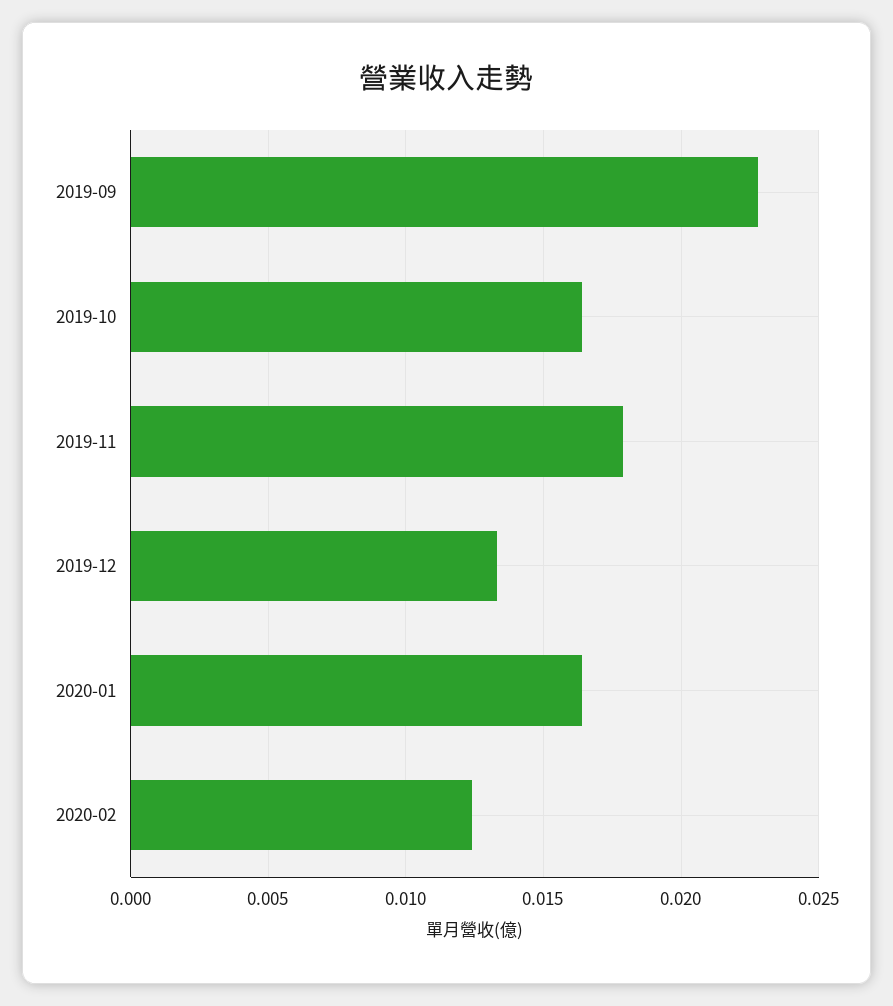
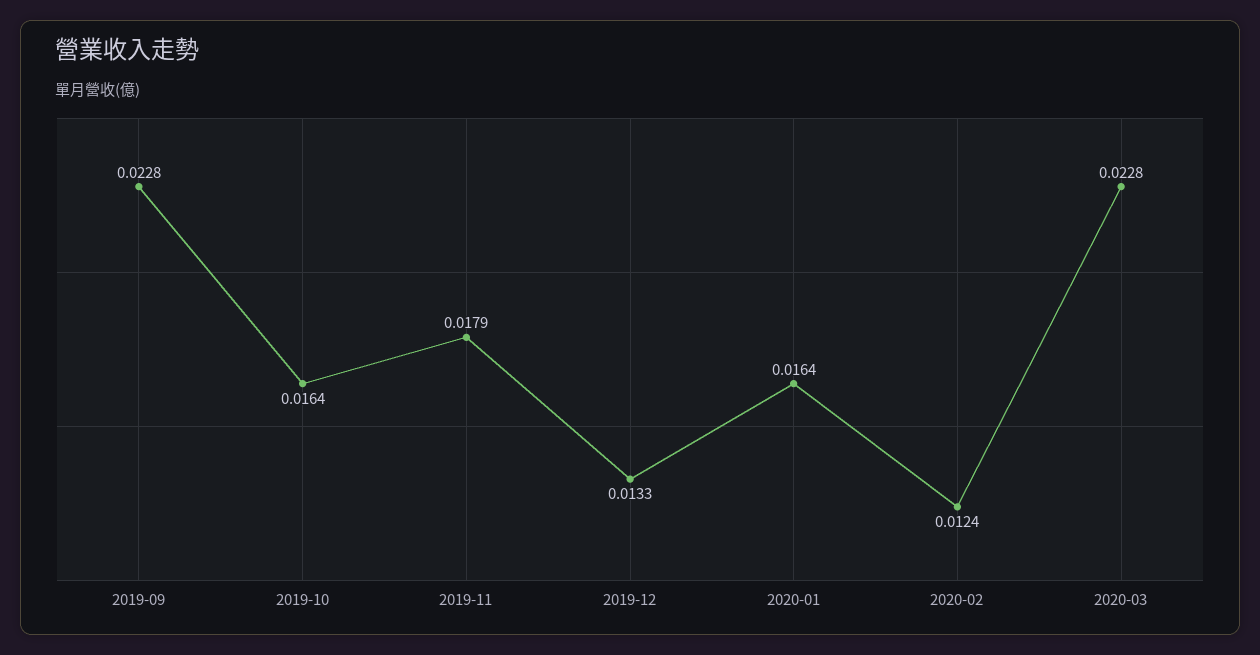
2020-03: none -> 0.0228

